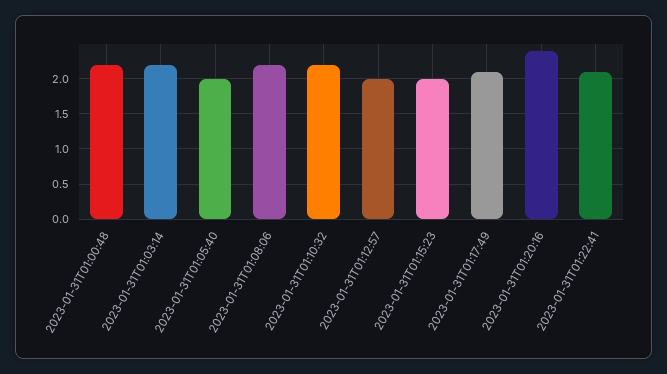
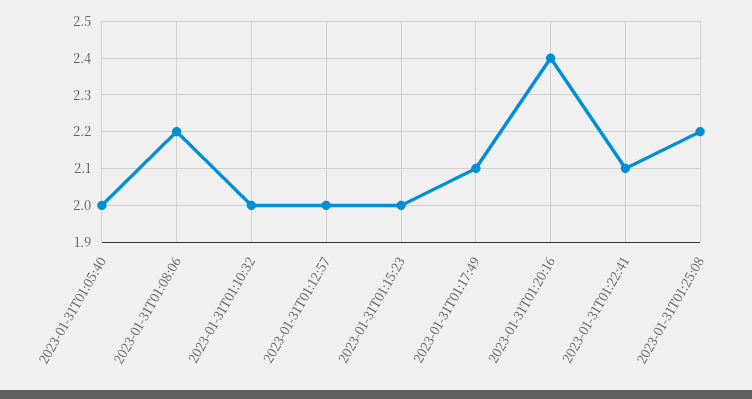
2023-01-31T01:00:48: 2.2 -> none
2023-01-31T01:03:14: 2.2 -> none
2023-01-31T01:10:32: 2.2 -> 2
2023-01-31T01:25:08: none -> 2.2

